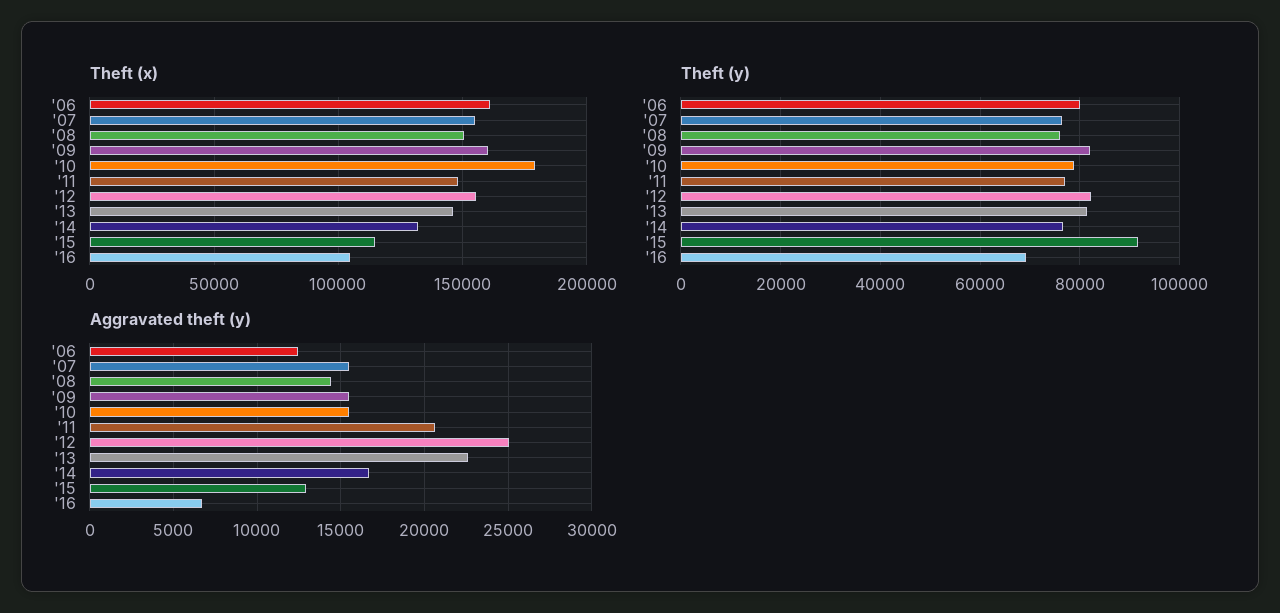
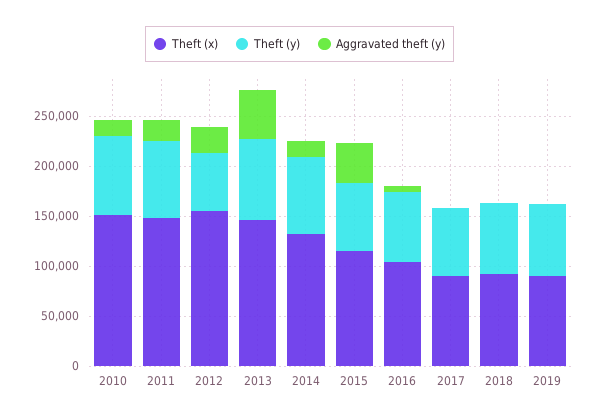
Theft (x), '06: 160000 -> none
Theft (x), '07: 155000 -> none
Theft (x), '08: 150000 -> none
Theft (x), '09: 160000 -> none
Theft (x), '10: 180000 -> 150000
Theft (y), '06: 80000 -> none
Theft (y), '07: 76000 -> none
Theft (y), '08: 76000 -> none
Theft (y), '09: 82000 -> none
Theft (y), '12: 82000 -> 60000
Theft (y), '15: 92000 -> 70000
Aggravated theft (y), '06: 12500 -> none
Aggravated theft (y), '07: 15500 -> none
Aggravated theft (y), '08: 14500 -> none
Aggravated theft (y), '09: 15500 -> none
Aggravated theft (y), '13: 22500 -> 50000
Aggravated theft (y), '15: 13000 -> 40000
Theft (x), 2017: none -> 90000
Theft (y), 2017: none -> 70000
Aggravated theft (y), 2017: none -> 0
Theft (x), 2018: none -> 90000
Theft (y), 2018: none -> 70000
Aggravated theft (y), 2018: none -> 0
Theft (x), 2019: none -> 90000
Theft (y), 2019: none -> 70000
Aggravated theft (y), 2019: none -> 0

